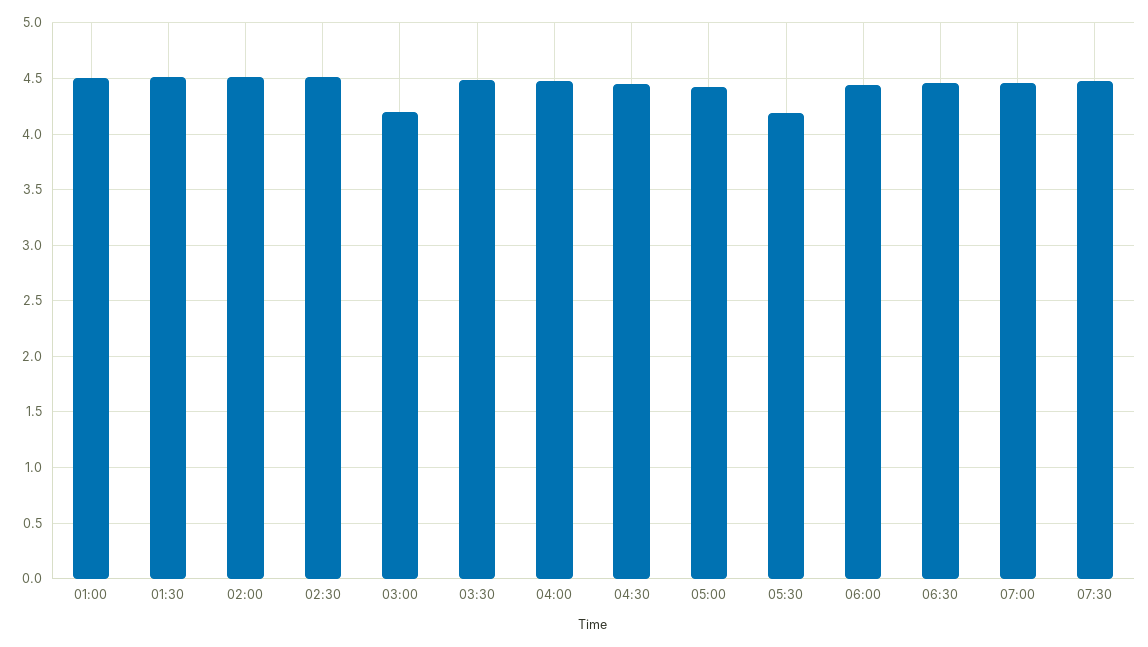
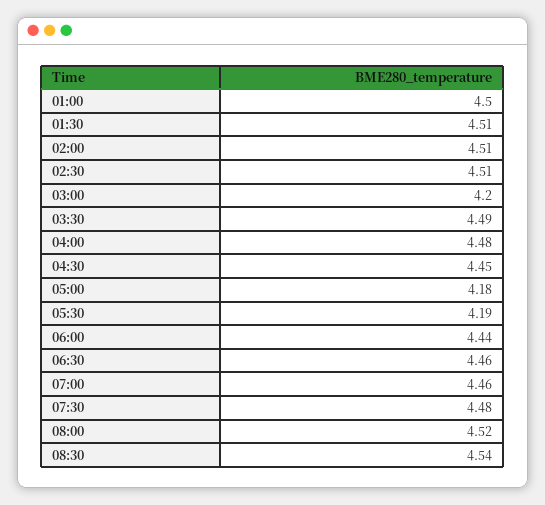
05:00: 4.4 -> 4.18
08:00: none -> 4.52
08:30: none -> 4.54

